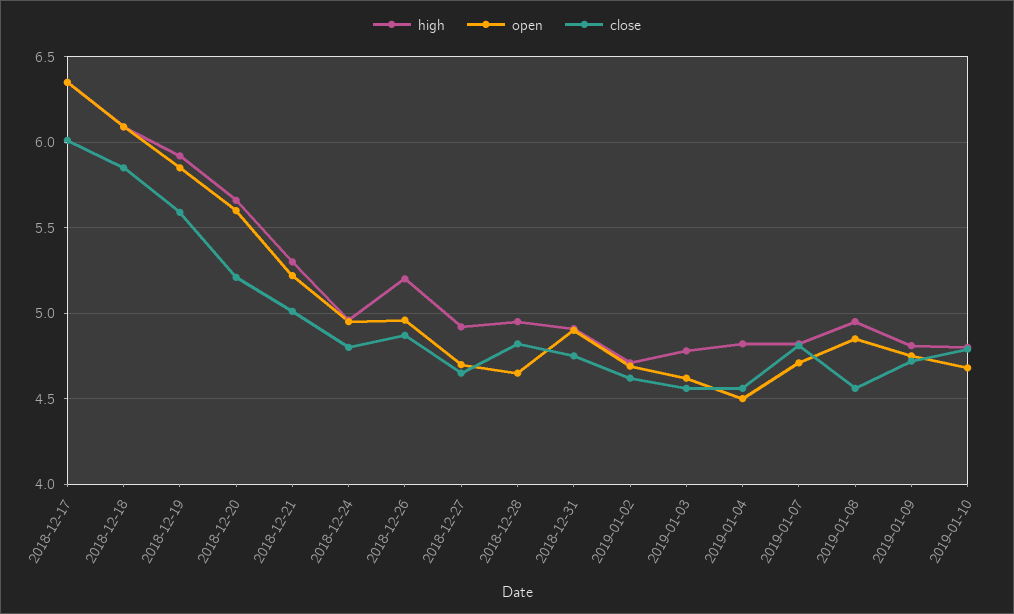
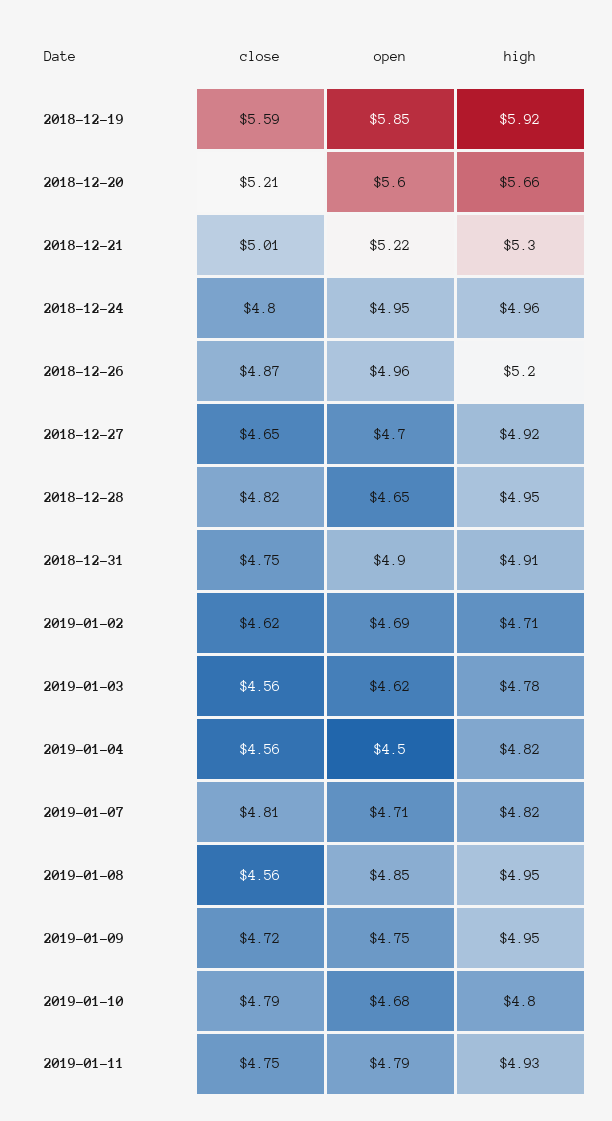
high, 2018-12-17: 6.35 -> none
open, 2018-12-17: 6.35 -> none
close, 2018-12-17: 6 -> none
high, 2018-12-18: 6.1 -> none
open, 2018-12-18: 6.1 -> none
close, 2018-12-18: 5.85 -> none
high, 2019-01-09: 4.8 -> 4.95
close, 2019-01-11: none -> 4.75
open, 2019-01-11: none -> 4.79
high, 2019-01-11: none -> 4.93

